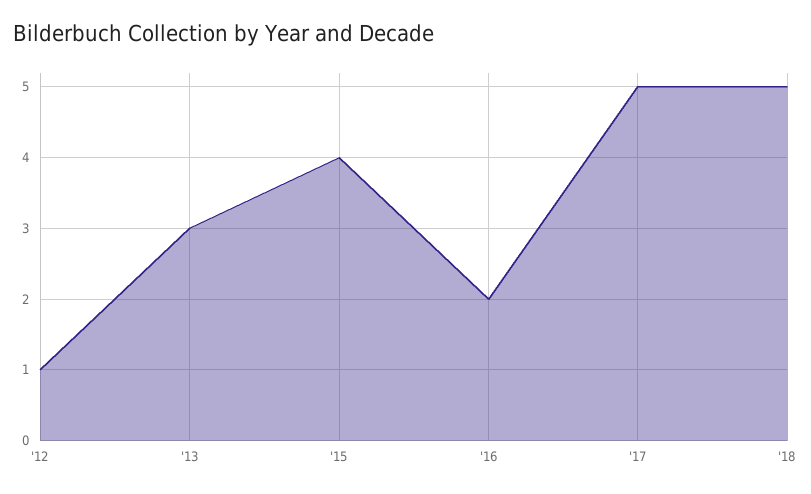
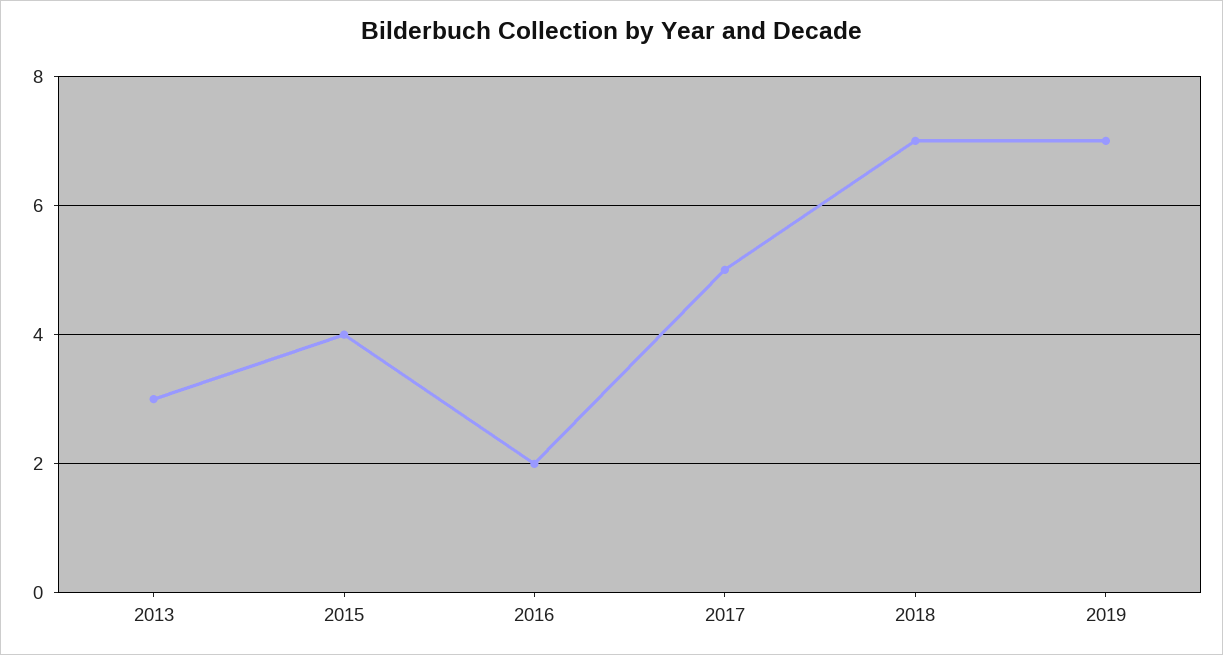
'12: 1 -> none
'18: 5 -> 7
2019: none -> 7

